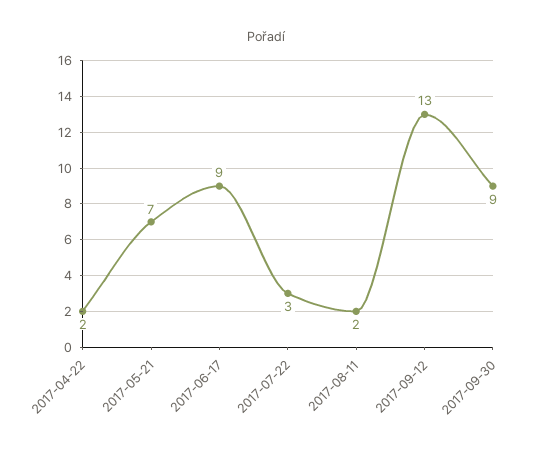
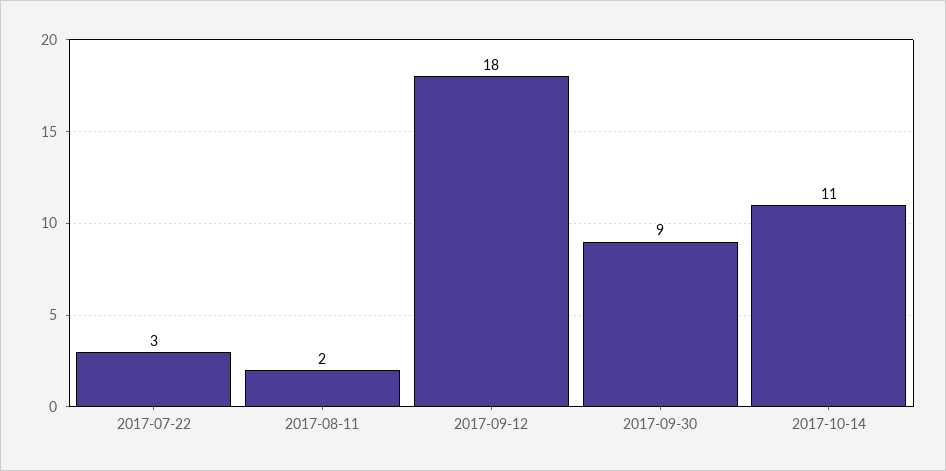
2017-04-22: 2 -> none
2017-05-21: 7 -> none
2017-06-17: 9 -> none
2017-09-12: 13 -> 18
2017-10-14: none -> 11

